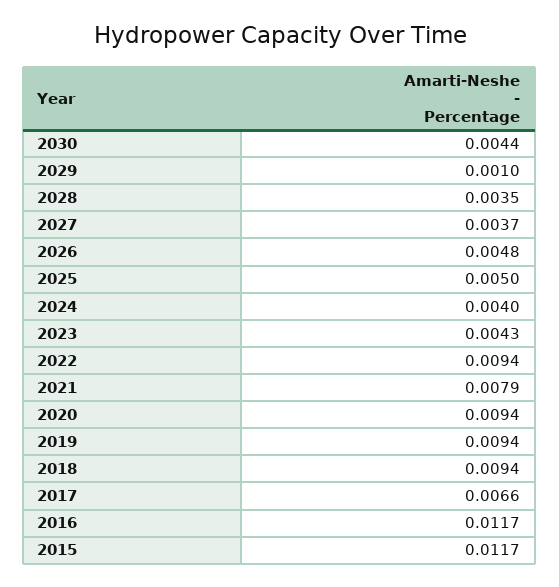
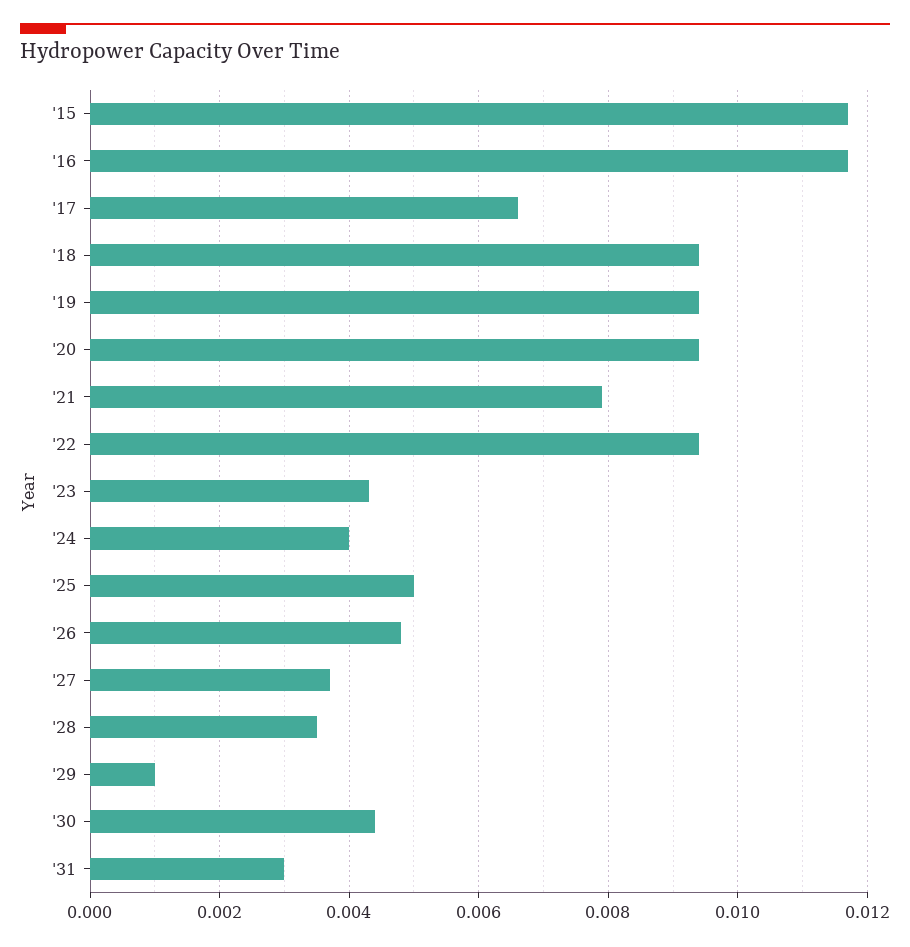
'31: none -> 0.003

